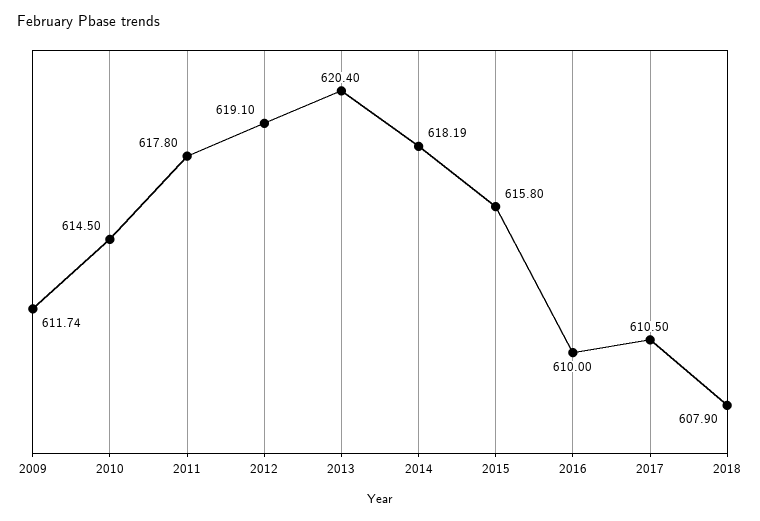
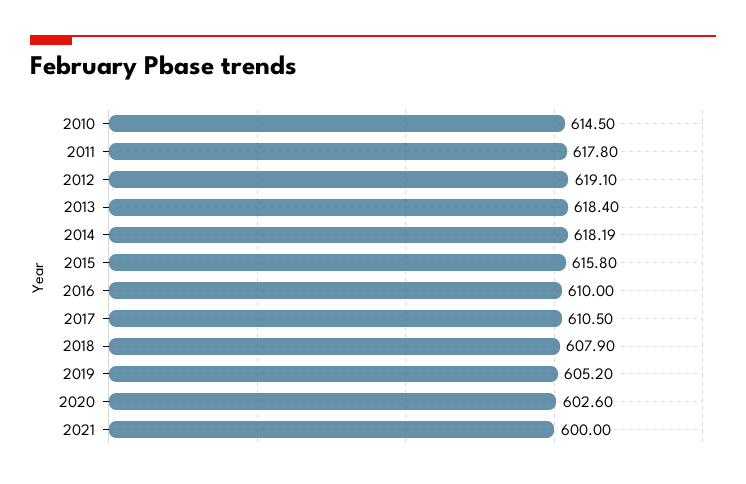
2009: 611.74 -> none
2013: 620.4 -> 618.4
2019: none -> 605.2
2020: none -> 602.6
2021: none -> 600

